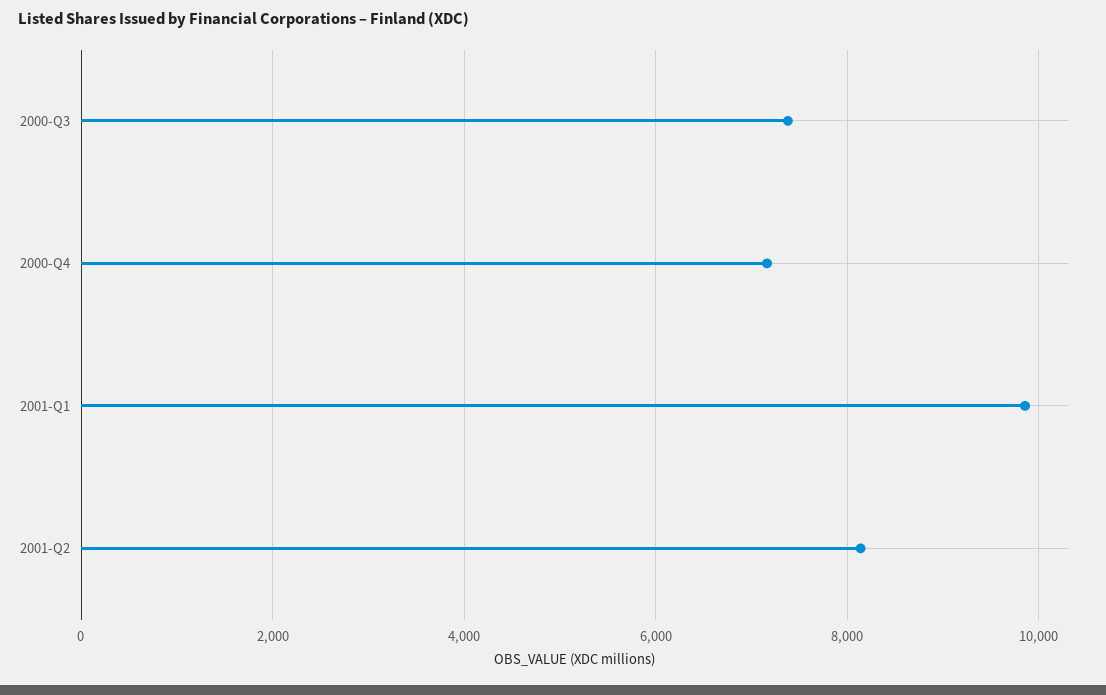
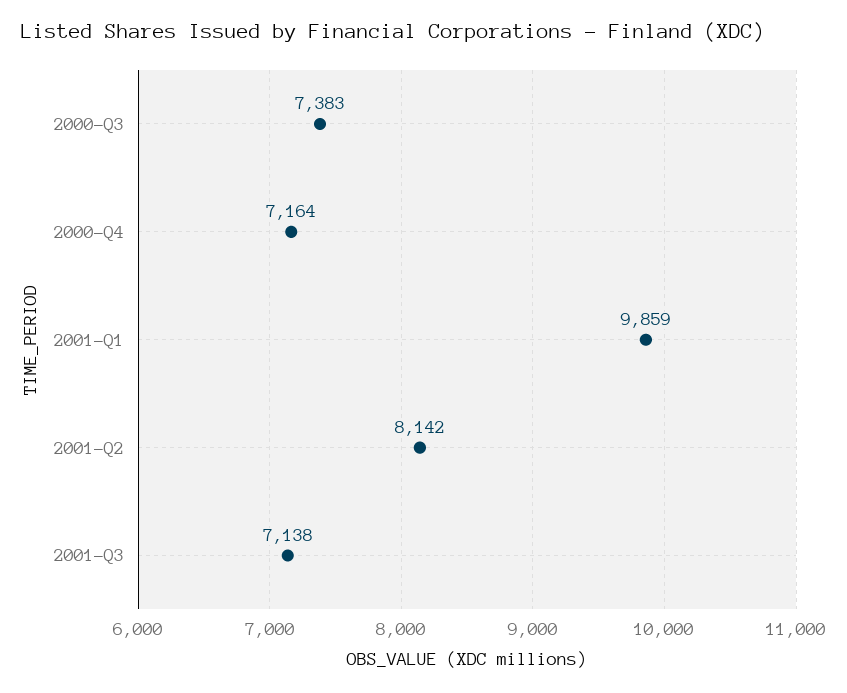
2001-Q3: none -> 7138

